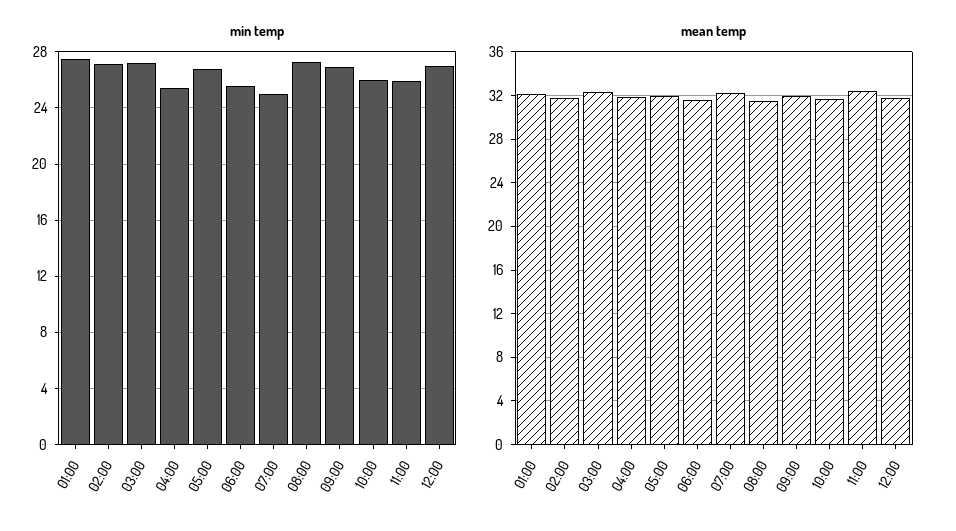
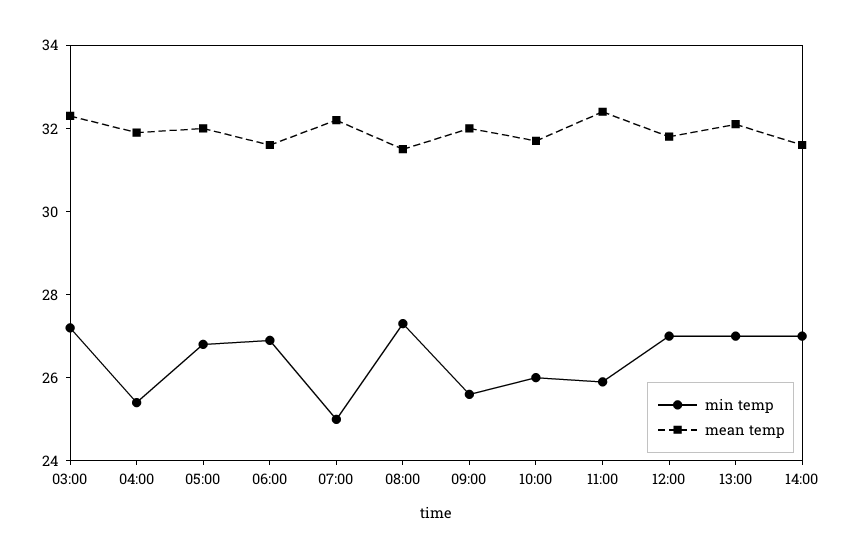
min temp, 01:00: 27.5 -> none
min temp, 02:00: 27 -> none
min temp, 06:00: 25.5 -> 27
min temp, 09:00: 27 -> 25.5
mean temp, 01:00: 32 -> none
mean temp, 02:00: 32 -> none
min temp, 13:00: none -> 27
mean temp, 13:00: none -> 32
min temp, 14:00: none -> 27
mean temp, 14:00: none -> 31.5

